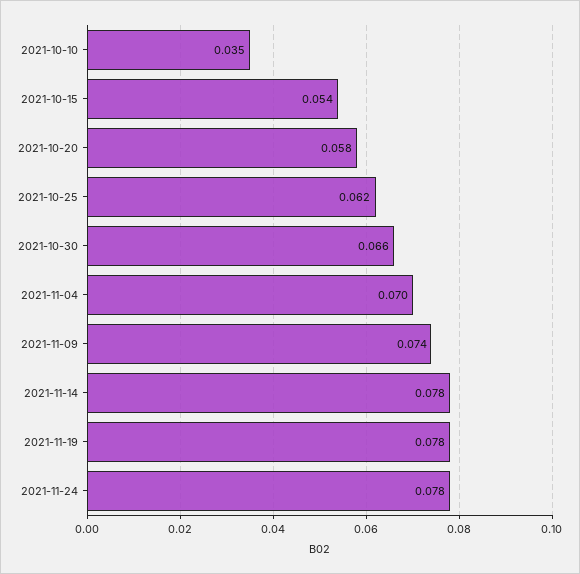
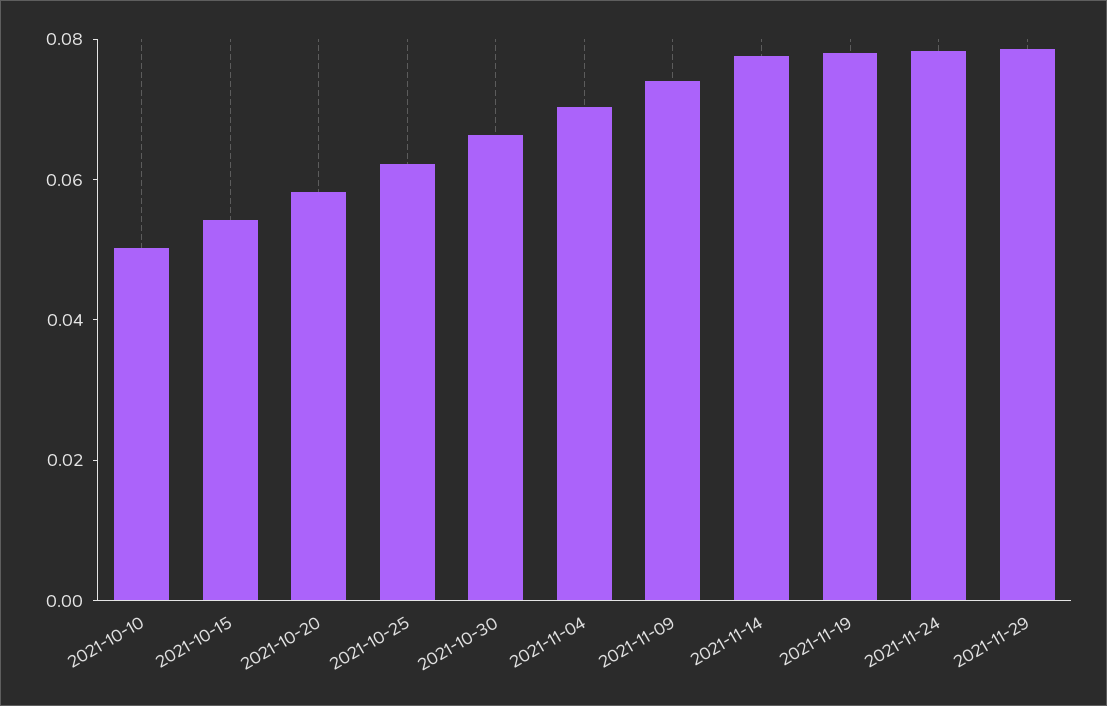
2021-10-10: 0.035 -> 0.05
2021-11-29: none -> 0.08

